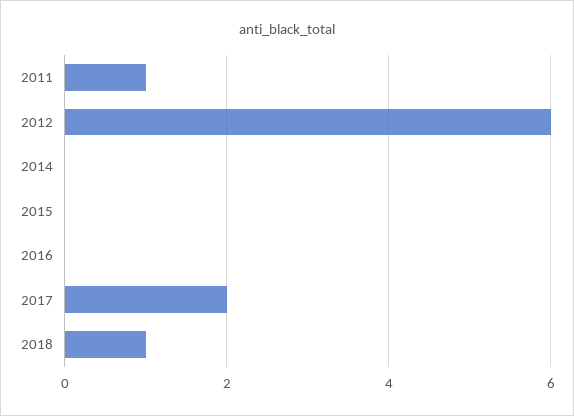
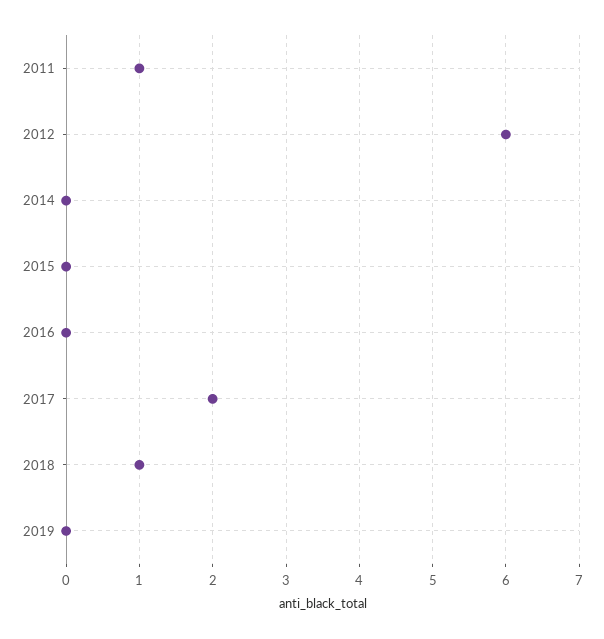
2019: none -> 0

